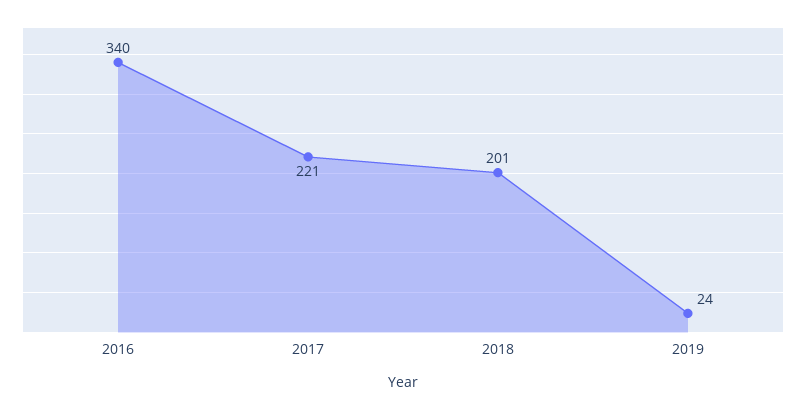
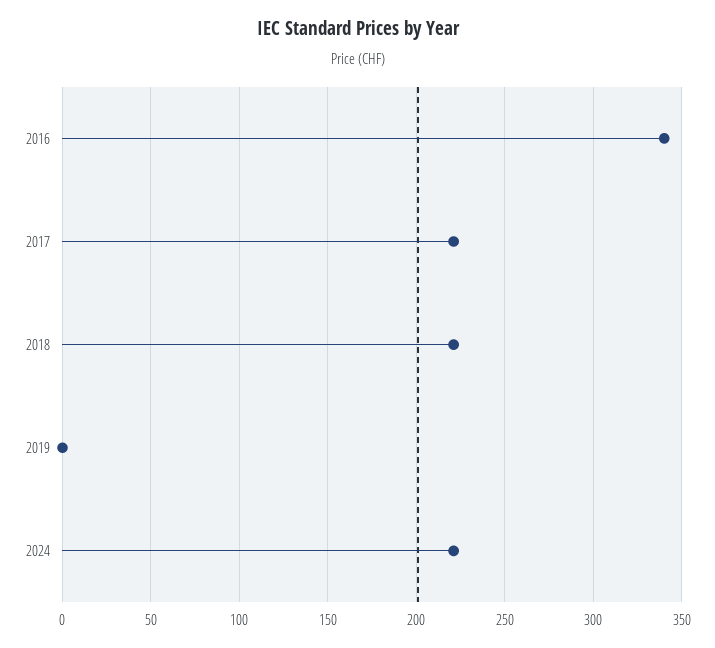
2018: 201 -> 220
2019: 24 -> 0
2024: none -> 220

